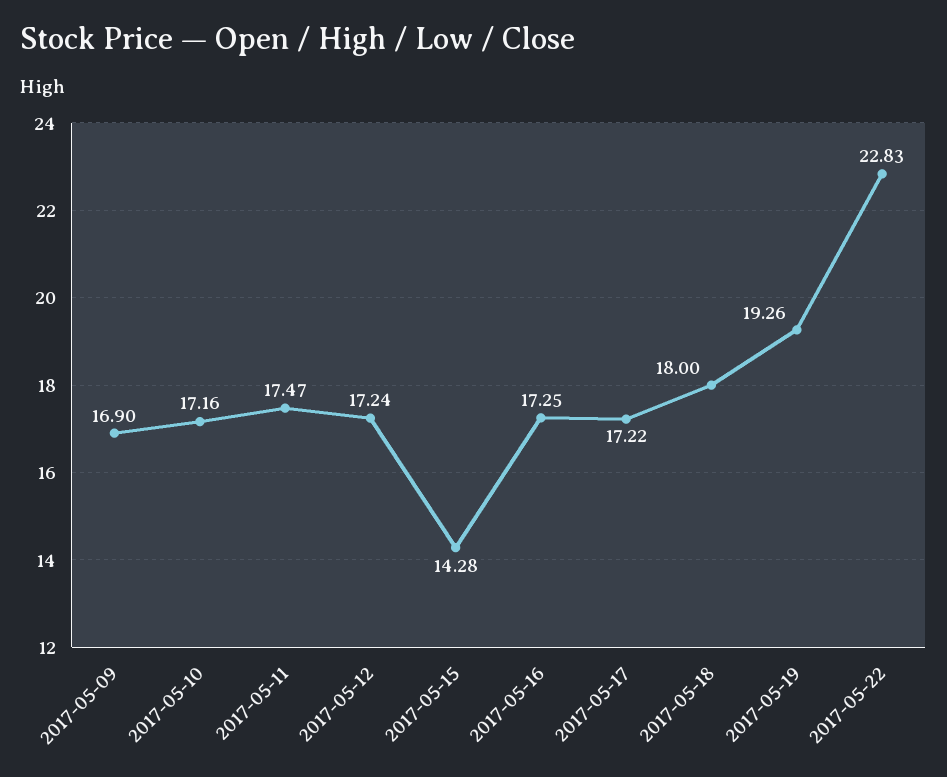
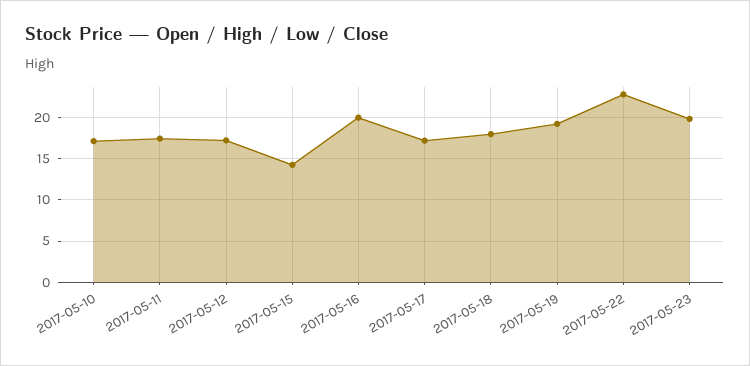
2017-05-09: 16.9 -> none
2017-05-16: 17.25 -> 20
2017-05-23: none -> 20

